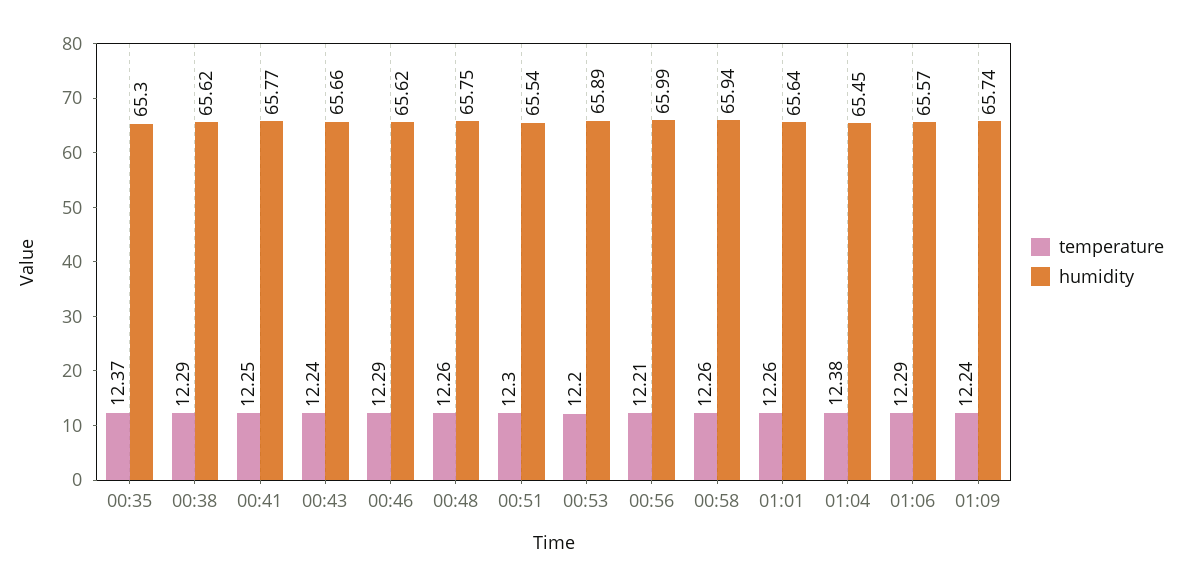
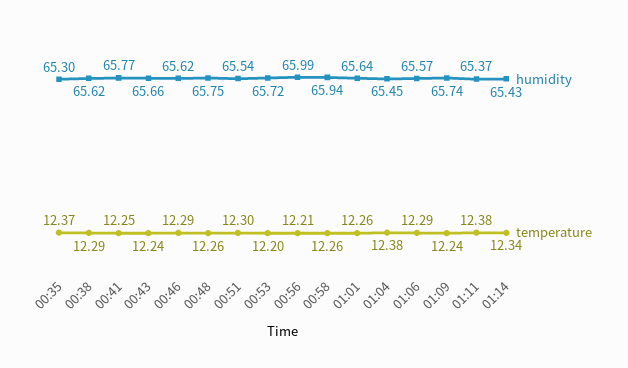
humidity, 00:53: 65.89 -> 65.72
humidity, 01:11: none -> 65.37
temperature, 01:11: none -> 12.38
humidity, 01:14: none -> 65.43
temperature, 01:14: none -> 12.34

